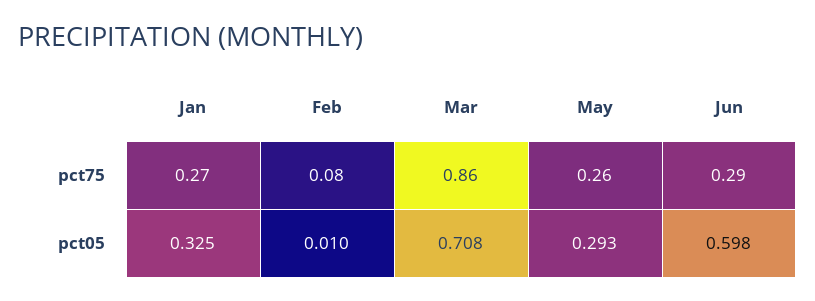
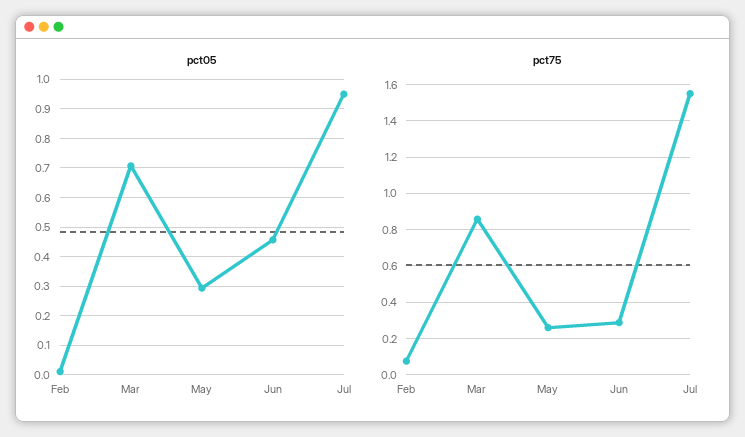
pct75, Jan: 0.27 -> none
pct05, Jan: 0.325 -> none
pct05, Jun: 0.598 -> 0.45
pct05, Jul: none -> 0.95
pct75, Jul: none -> 1.55

